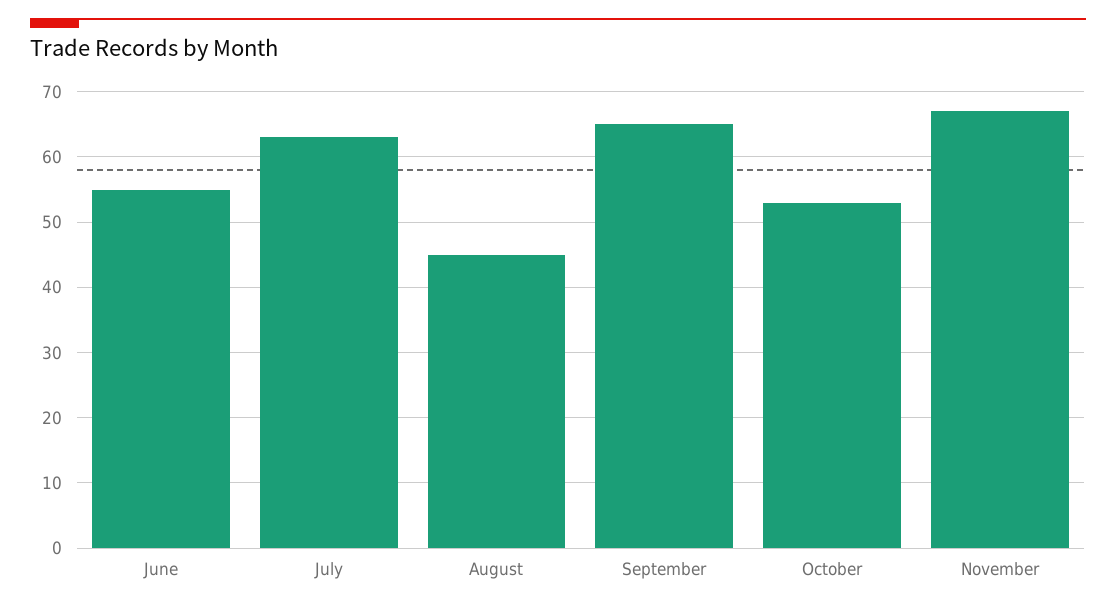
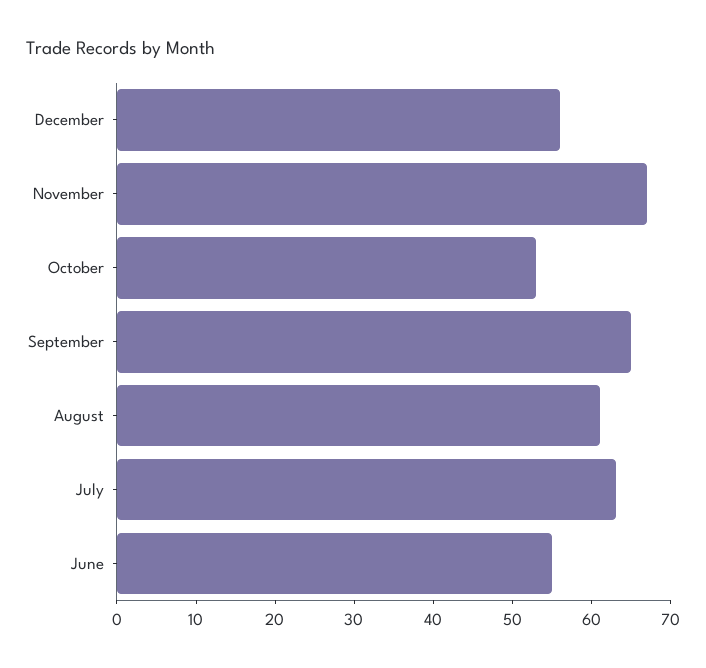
August: 45 -> 60
December: none -> 55

